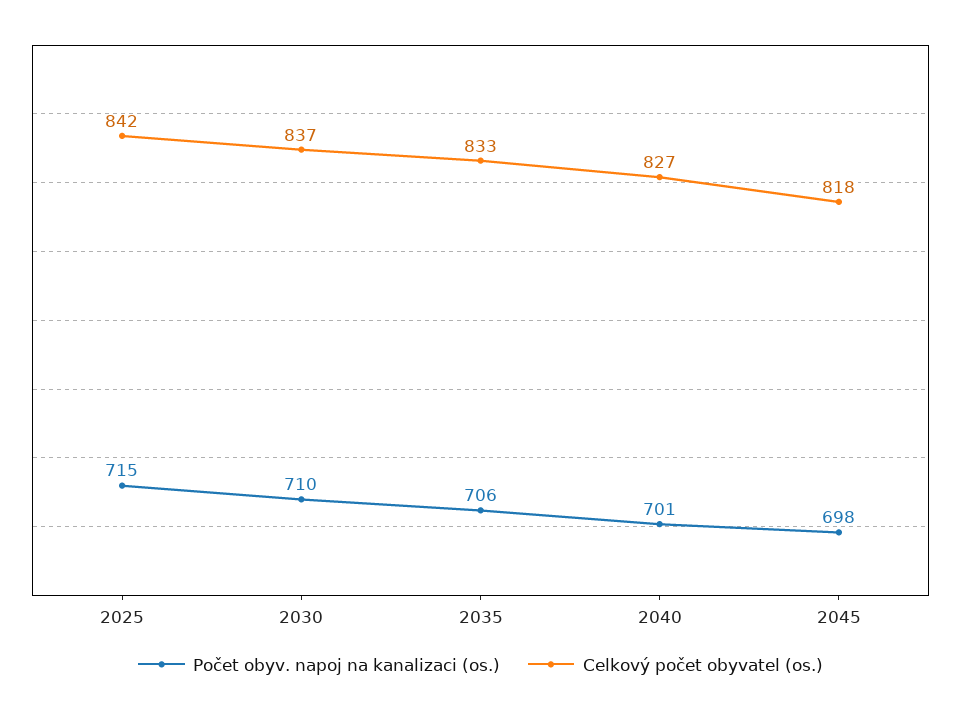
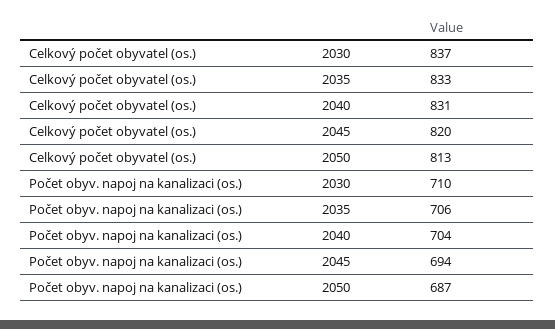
Počet obyv. napoj na kanalizaci (os.), 2025: 715 -> none
Celkový počet obyvatel (os.), 2025: 842 -> none
Počet obyv. napoj na kanalizaci (os.), 2040: 701 -> 704
Celkový počet obyvatel (os.), 2040: 827 -> 831
Počet obyv. napoj na kanalizaci (os.), 2045: 698 -> 694
Celkový počet obyvatel (os.), 2045: 818 -> 820
Celkový počet obyvatel (os.), 2050: none -> 813
Počet obyv. napoj na kanalizaci (os.), 2050: none -> 687

